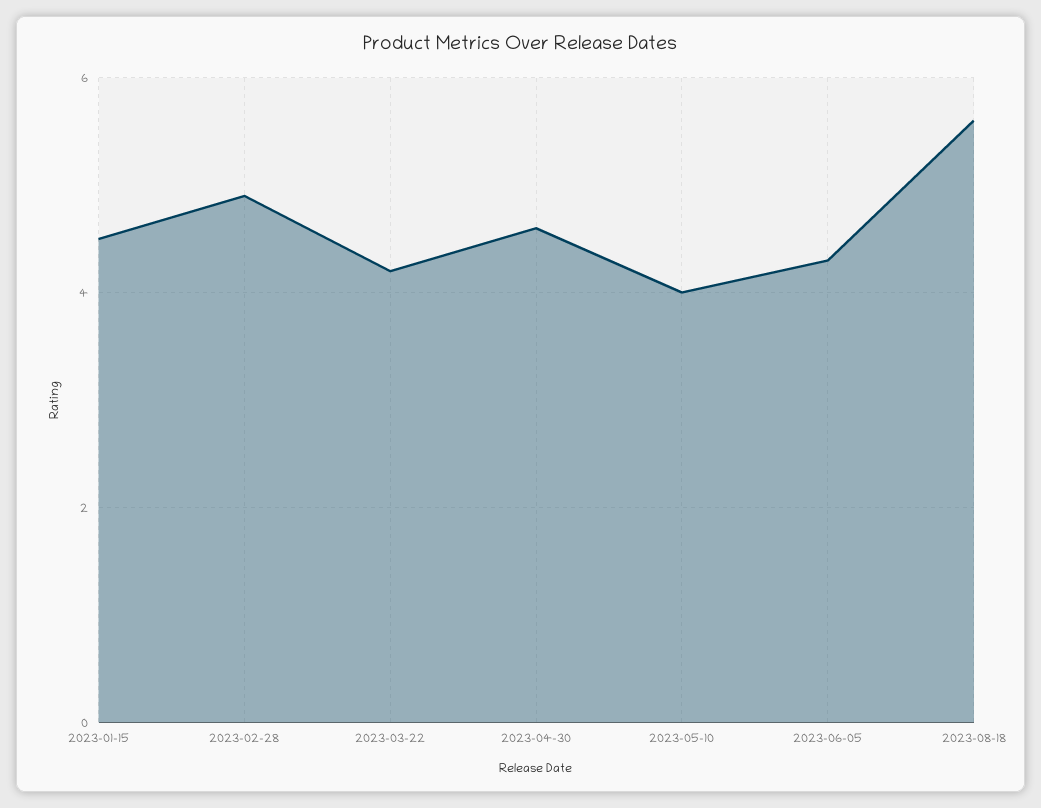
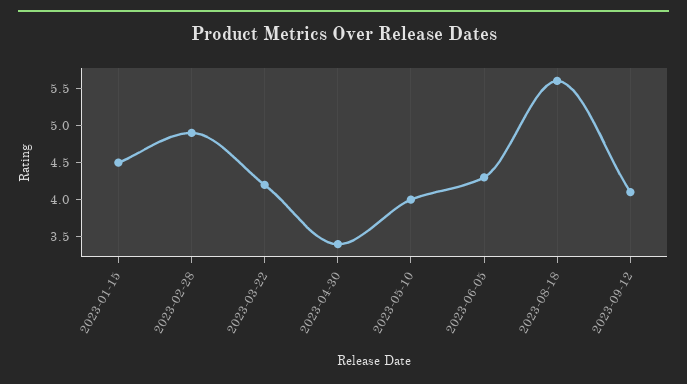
2023-04-30: 4.5 -> 3.5
2023-09-12: none -> 4

